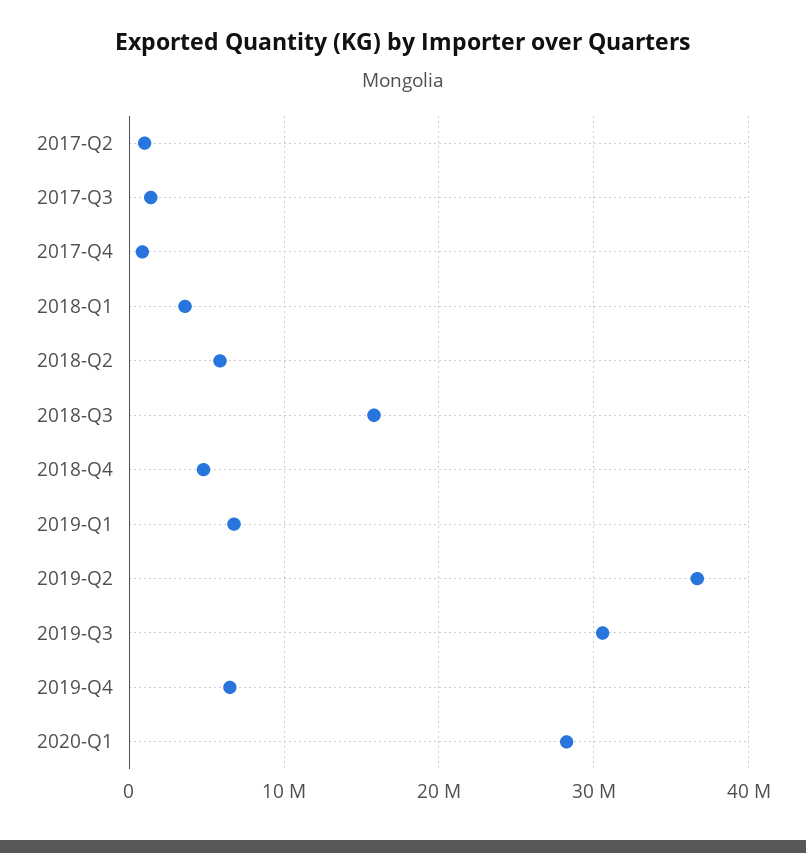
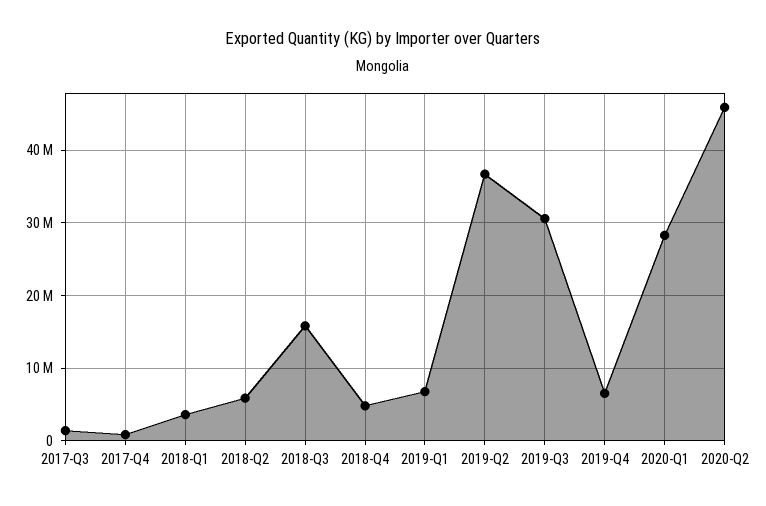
2017-Q2: 1000000 -> none
2020-Q2: none -> 46000000

